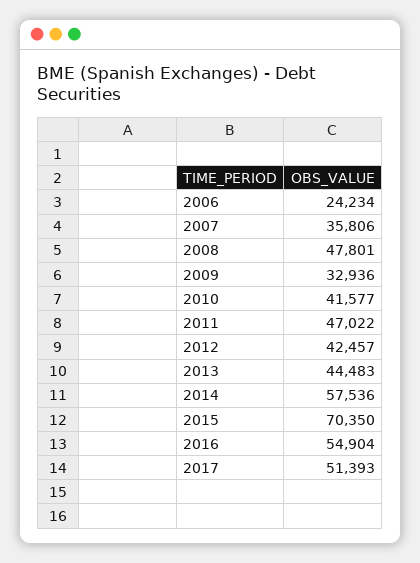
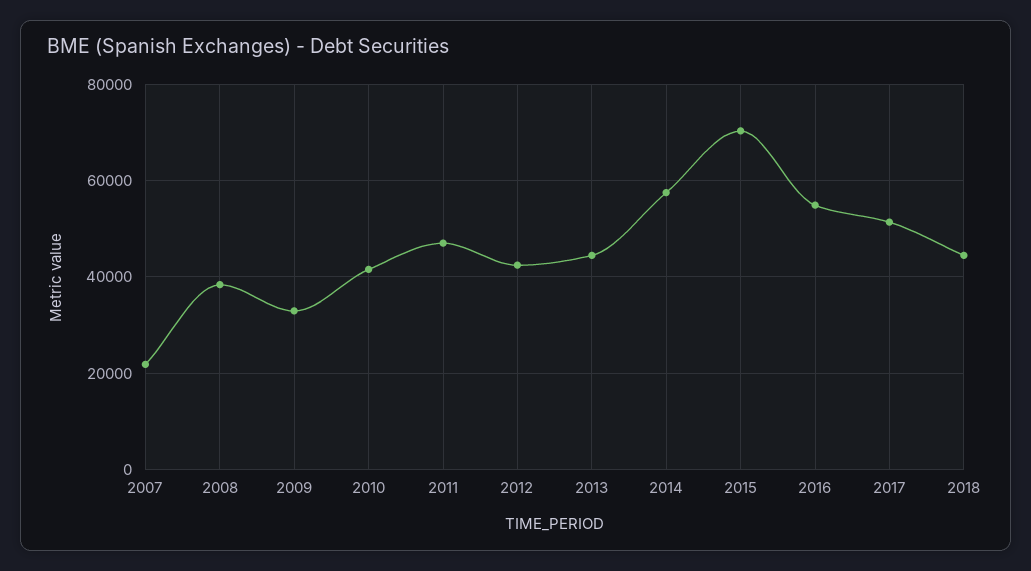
2006: 24234 -> none
2007: 35806 -> 22000
2008: 47801 -> 38000
2018: none -> 44000

